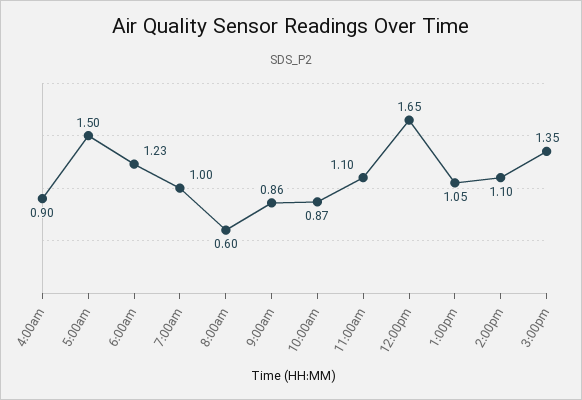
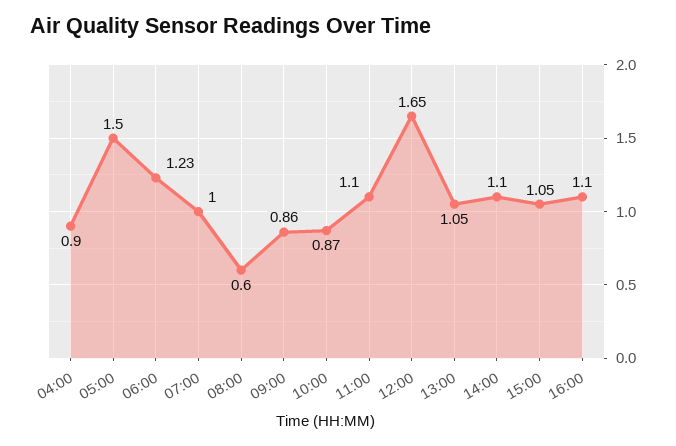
3:00pm: 1.35 -> 1.05
16:00: none -> 1.1

